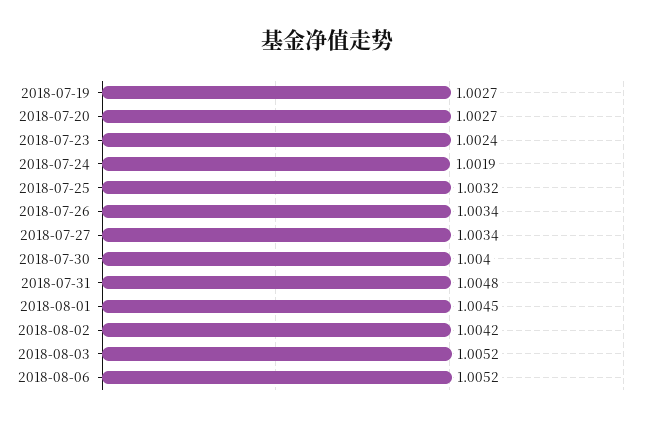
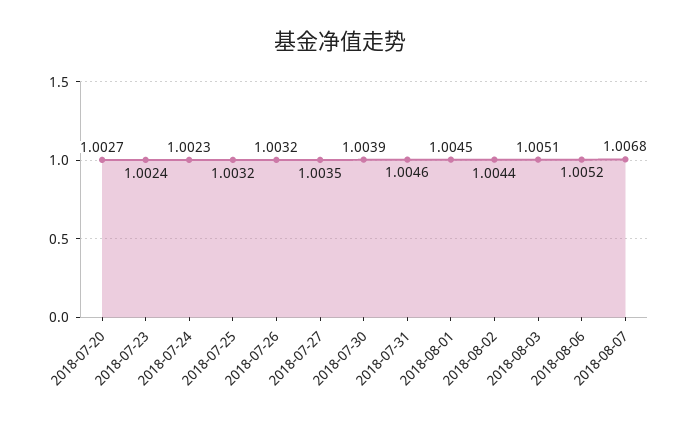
2018-07-19: 1.0027 -> none
2018-07-24: 1.0019 -> 1.0023
2018-07-26: 1.0034 -> 1.0032
2018-07-27: 1.0034 -> 1.0035
2018-07-30: 1.004 -> 1.0039
2018-07-31: 1.0048 -> 1.0046
2018-08-02: 1.0042 -> 1.0044
2018-08-03: 1.0052 -> 1.0051
2018-08-07: none -> 1.0068

